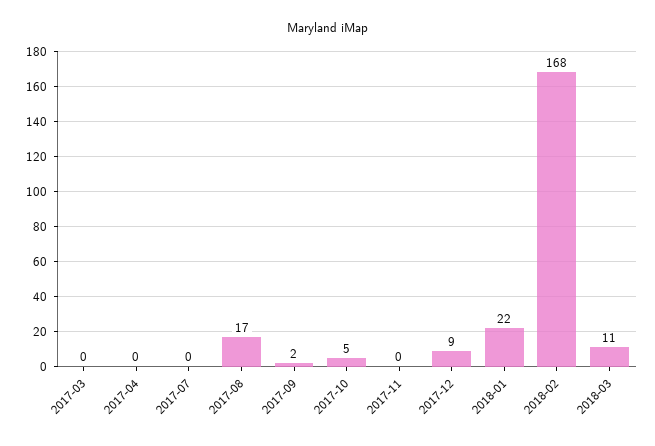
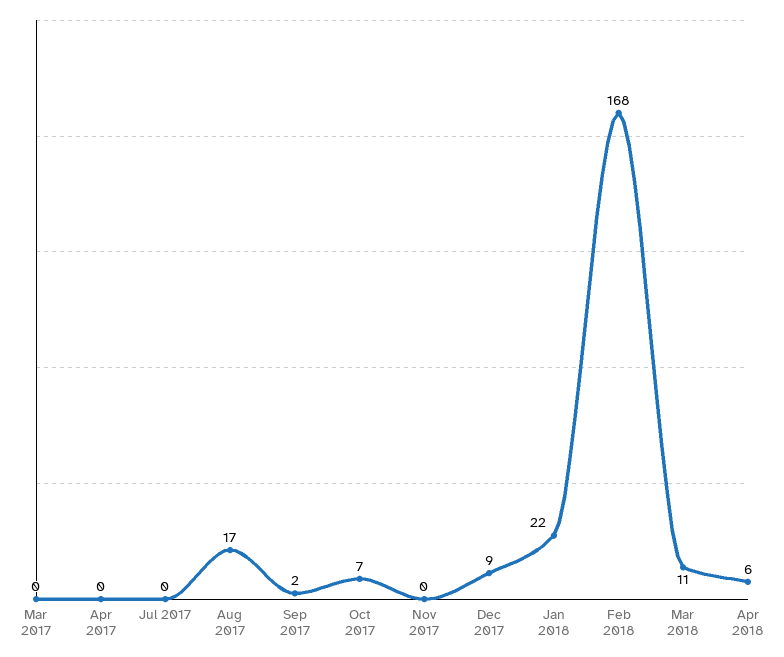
2017-10: 5 -> 7
Apr 2018: none -> 6

